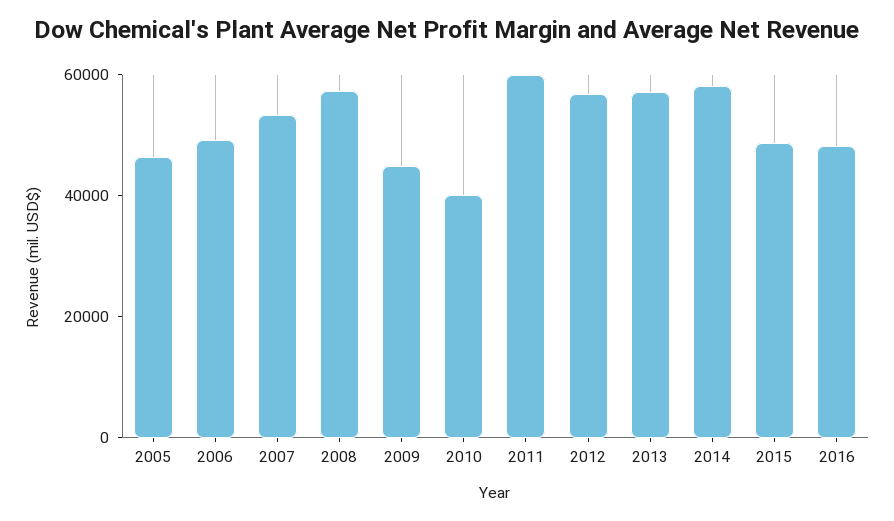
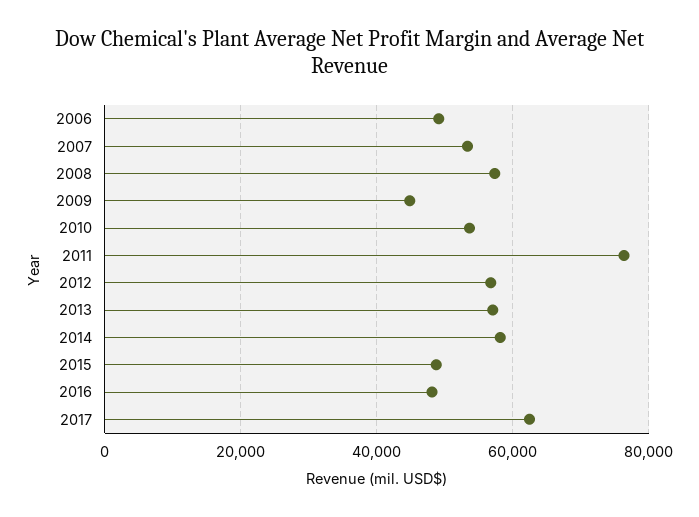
2005: 45000 -> none
2010: 40000 -> 54000
2011: 60000 -> 76000
2017: none -> 62000

